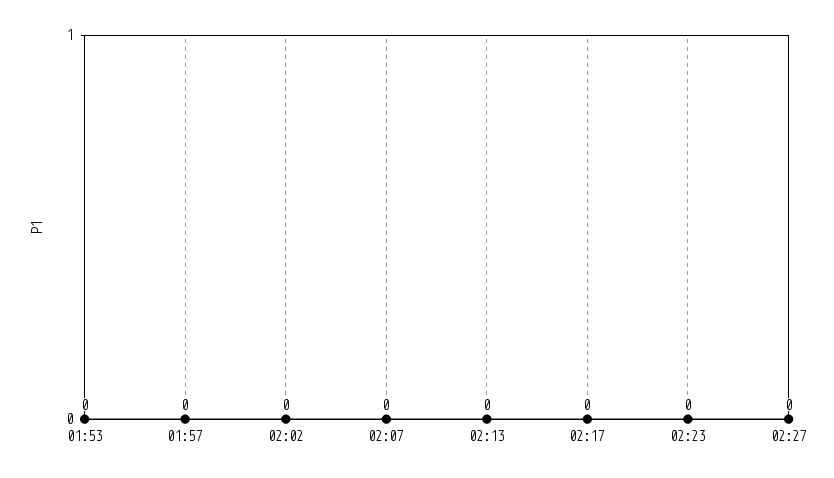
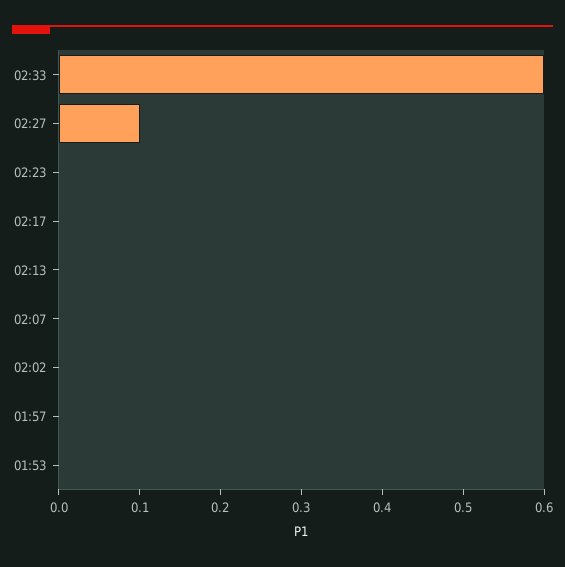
02:27: 0 -> 0.1
02:33: none -> 0.6

